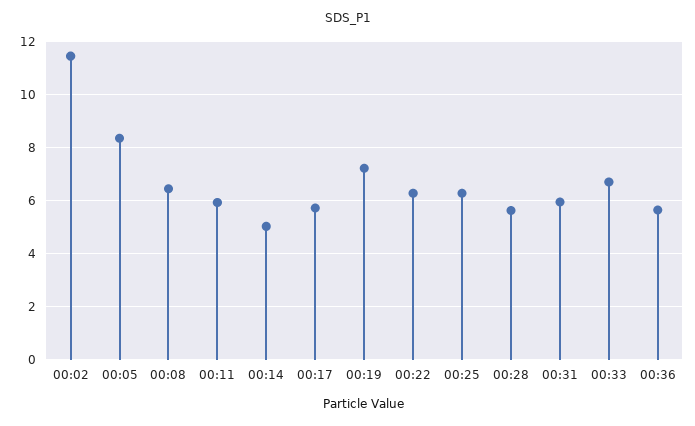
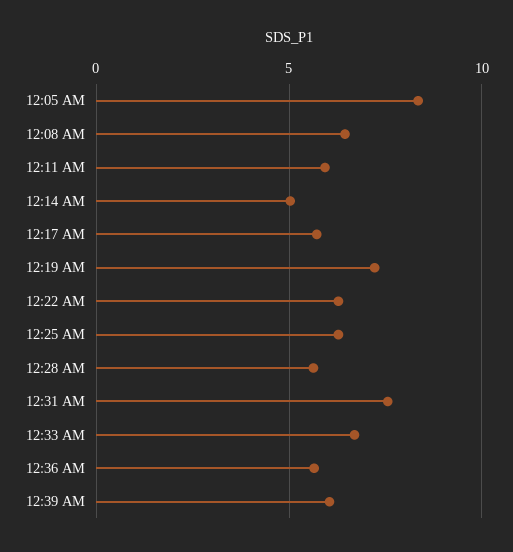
00:02: 11.5 -> none
00:31: 6 -> 7.5
12:39 AM: none -> 6

